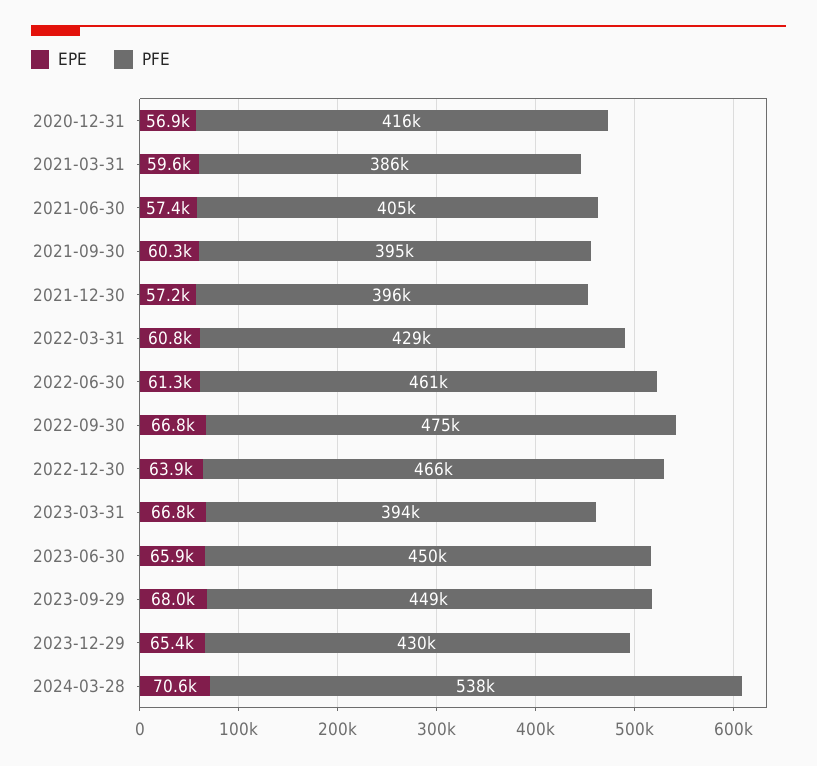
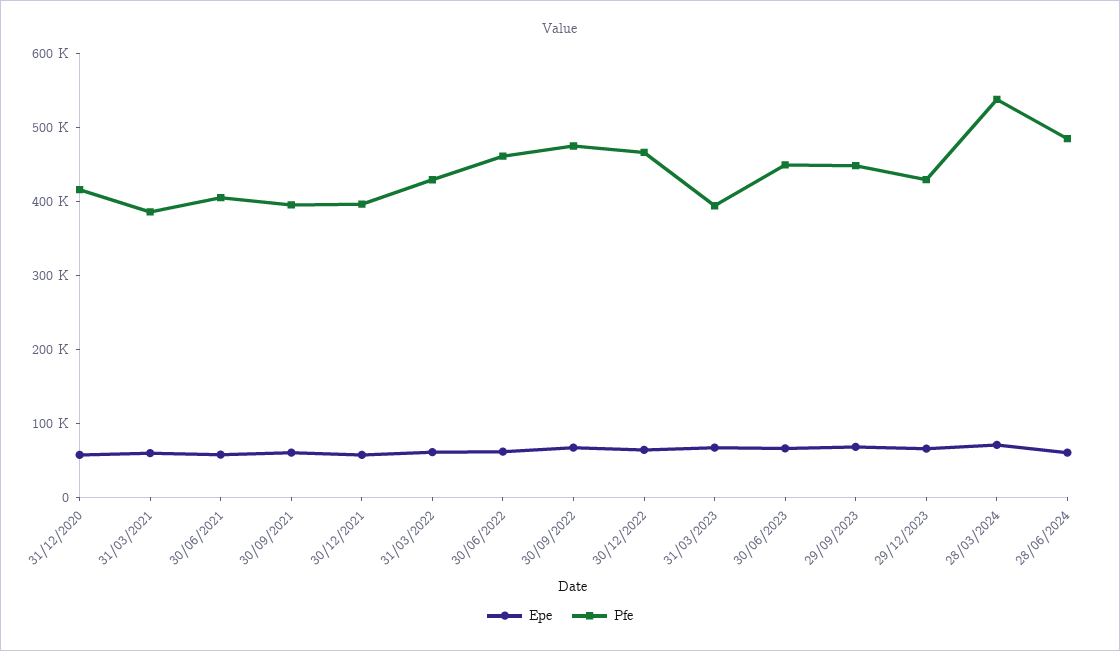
EPE, 28/06/2024: none -> 60000
PFE, 28/06/2024: none -> 480000

